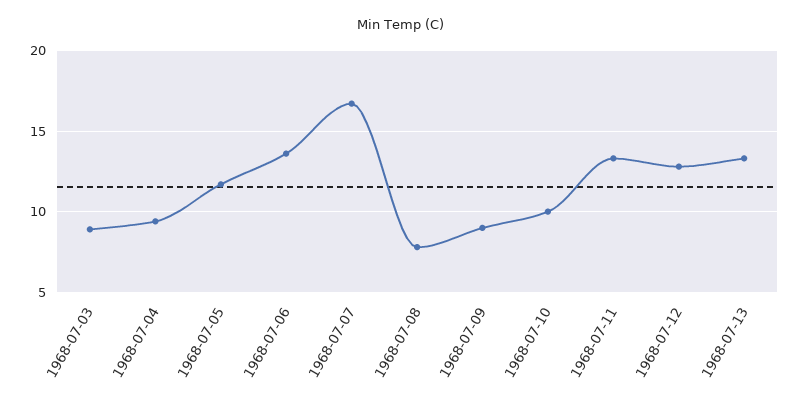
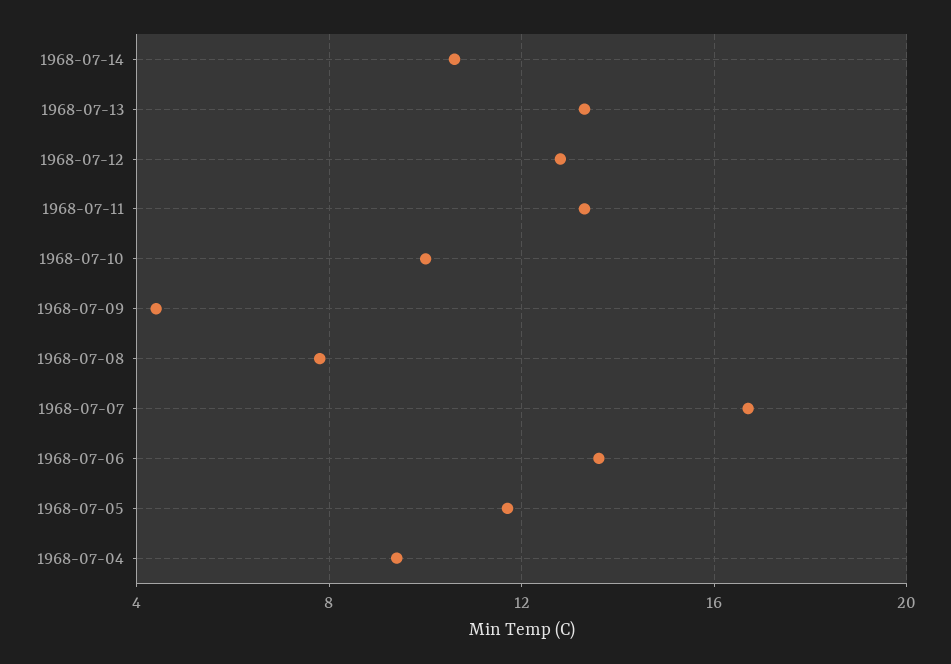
1968-07-03: 9 -> none
1968-07-09: 9 -> 4.5
1968-07-14: none -> 10.5

